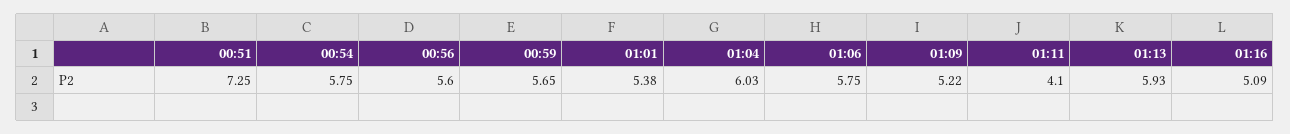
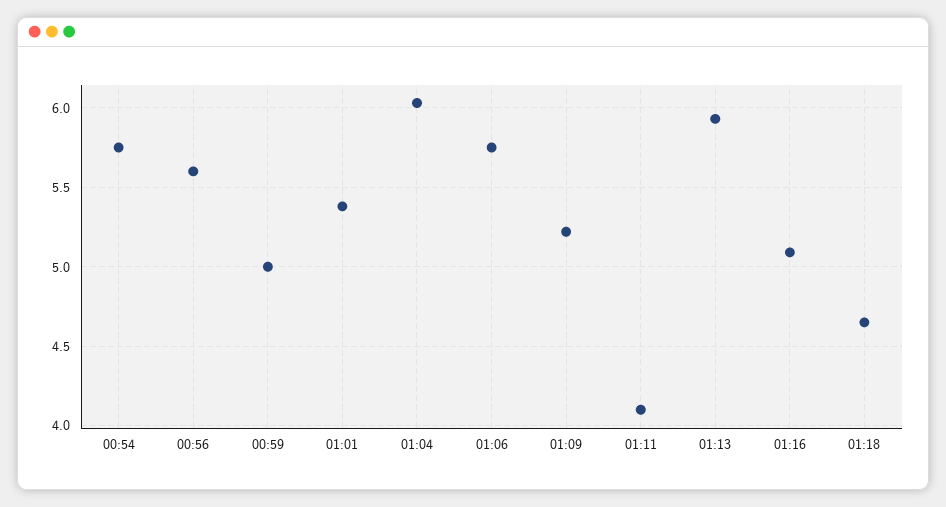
00:51: 7.25 -> none
00:59: 5.65 -> 5
01:18: none -> 4.65

